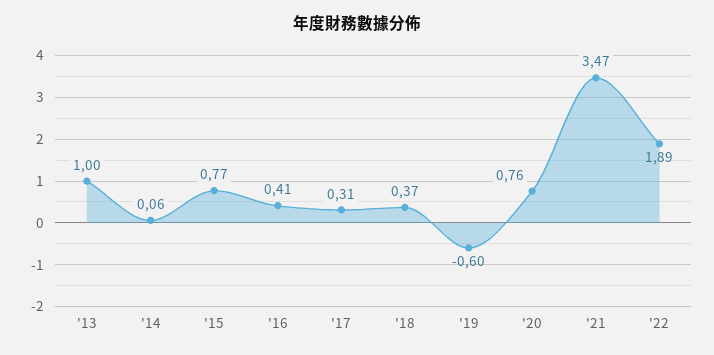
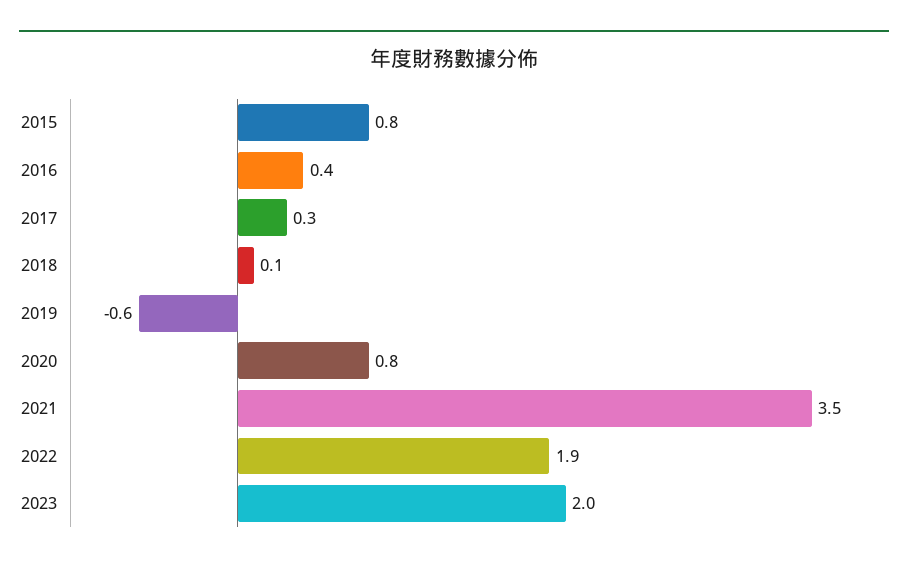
'13: 1 -> none
'14: 0.06 -> none
'18: 0.37 -> 0.1
2023: none -> 2

